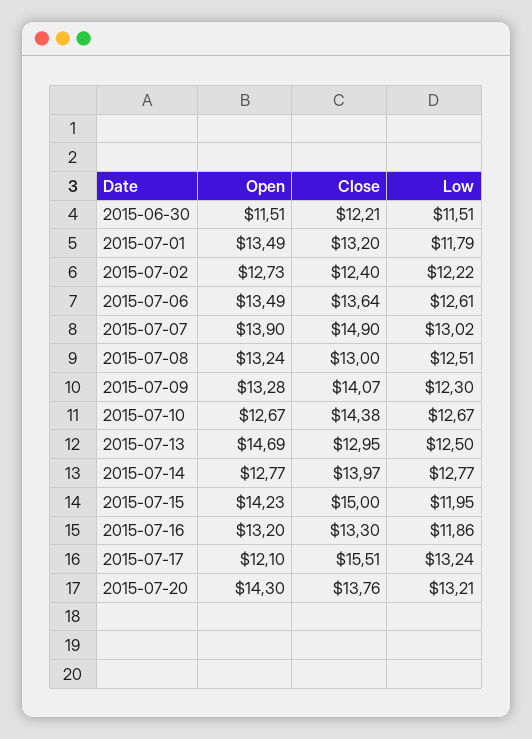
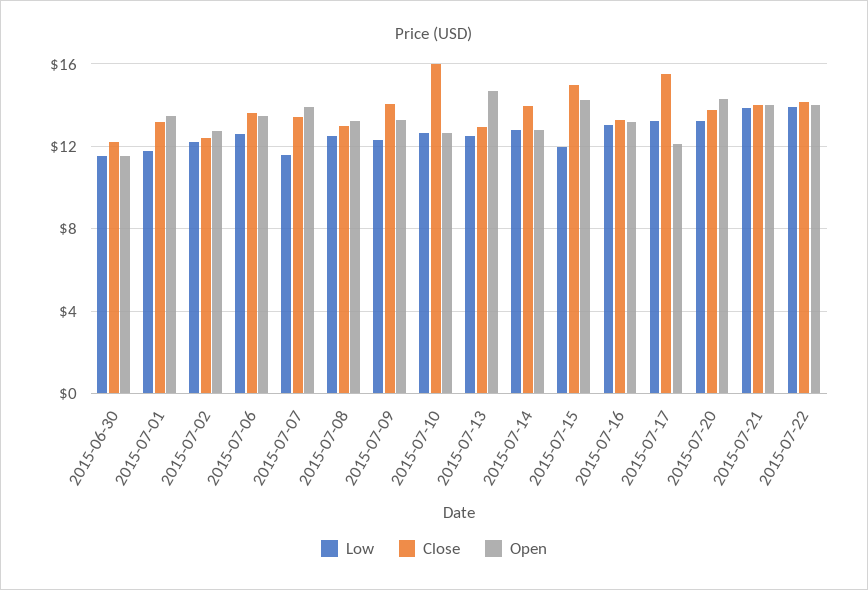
Close, 2015-07-07: 14.9 -> 13.5
Low, 2015-07-07: 13.02 -> 11.5
Close, 2015-07-10: 14.38 -> 16
Low, 2015-07-16: 11.86 -> 13
Low, 2015-07-21: none -> 14
Close, 2015-07-21: none -> 14
Open, 2015-07-21: none -> 14
Low, 2015-07-22: none -> 14
Close, 2015-07-22: none -> 14
Open, 2015-07-22: none -> 14

